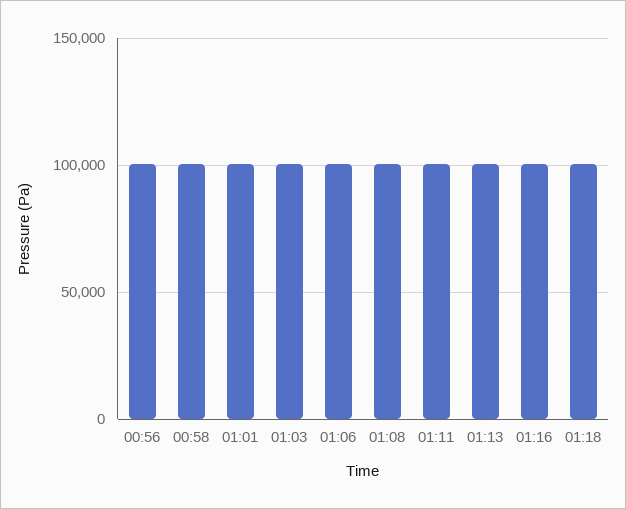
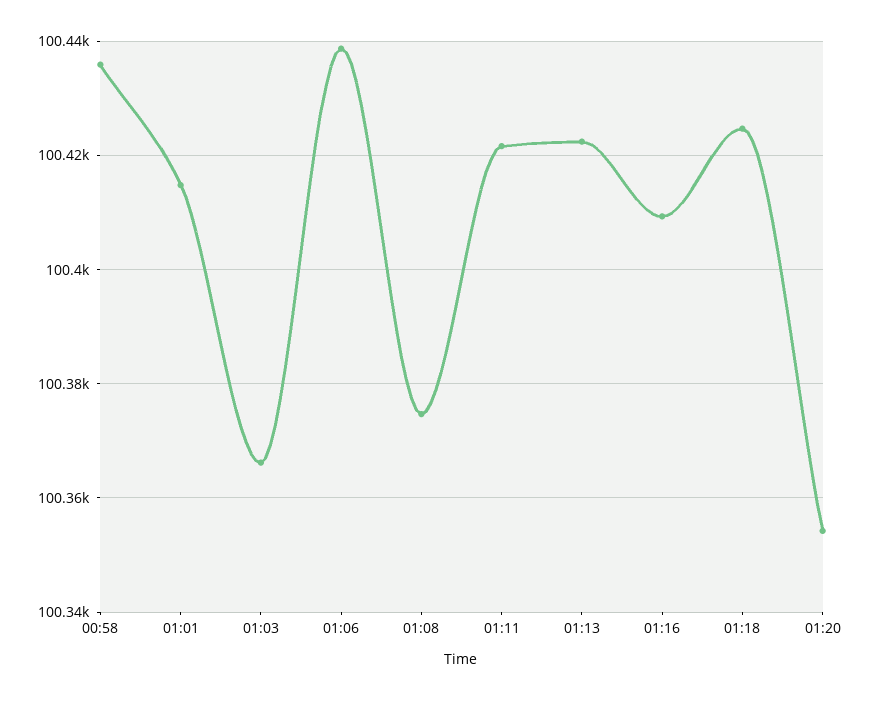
00:56: 100000 -> none
01:20: none -> 100354

